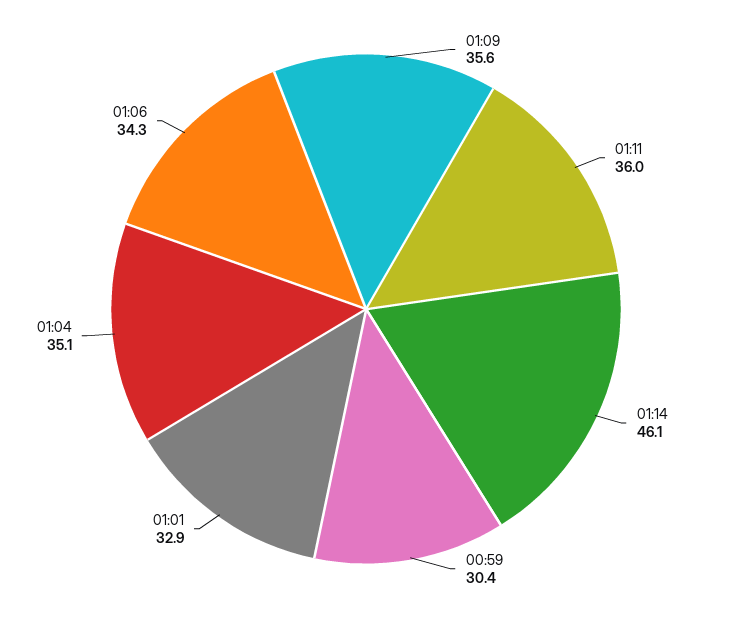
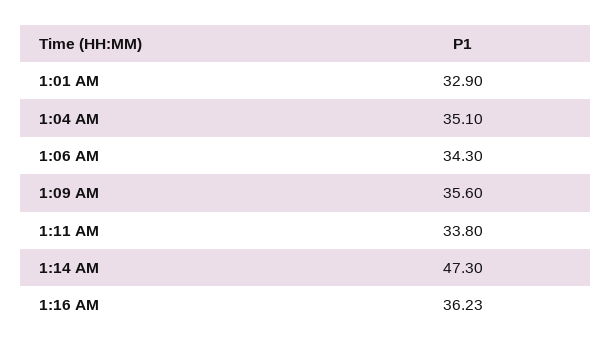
01:11: 36 -> 33.8
01:14: 46.1 -> 47.3
00:59: 30.4 -> none
1:16 AM: none -> 36.23

